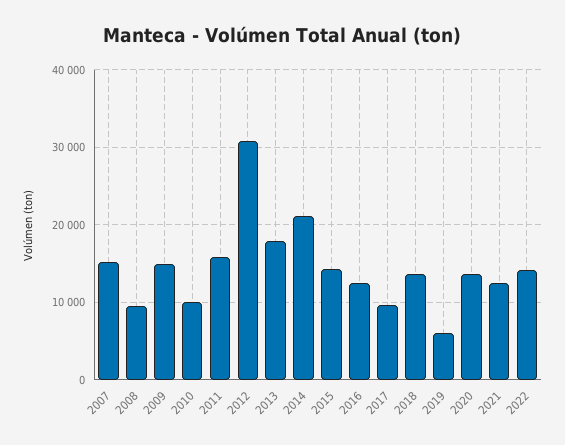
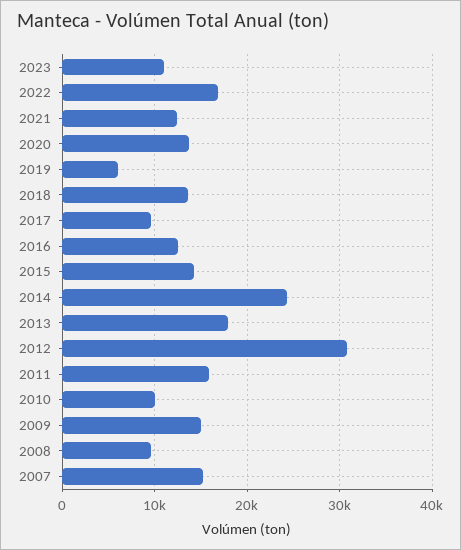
2014: 21000 -> 24000
2022: 14000 -> 17000
2023: none -> 11000

